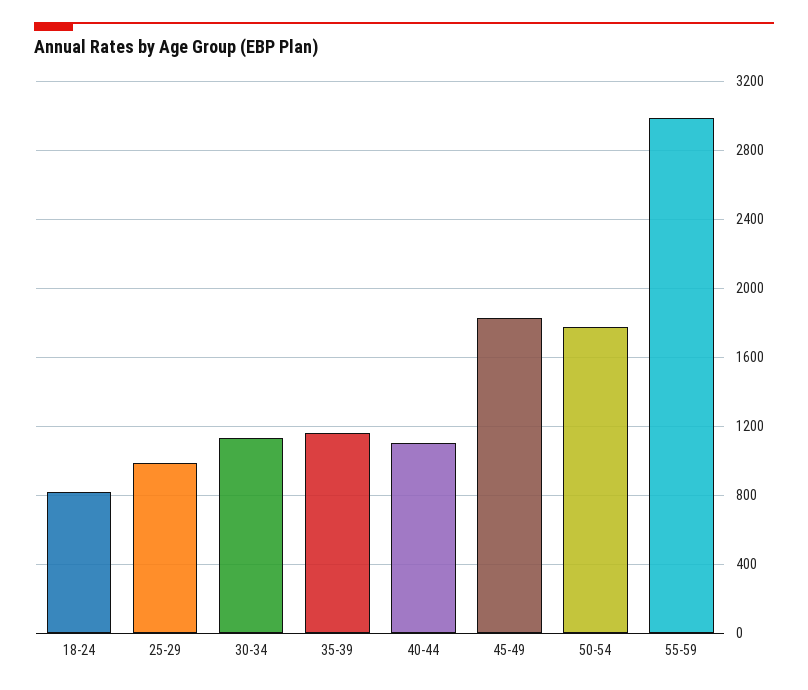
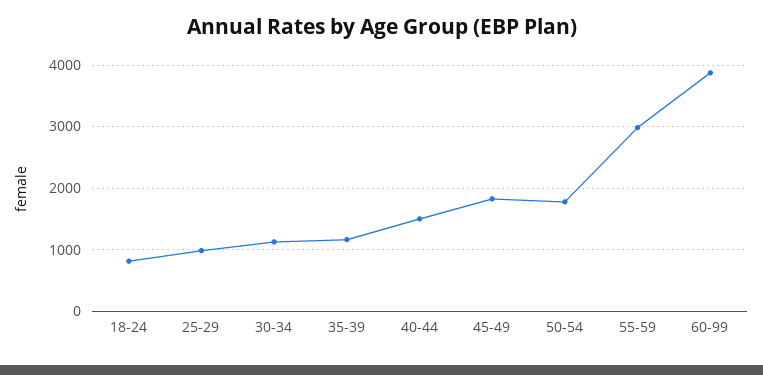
40-44: 1100 -> 1500
60-99: none -> 3900

